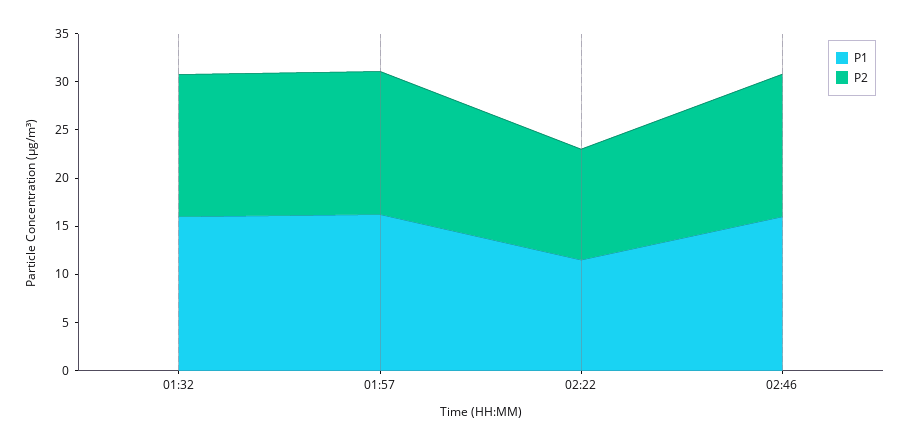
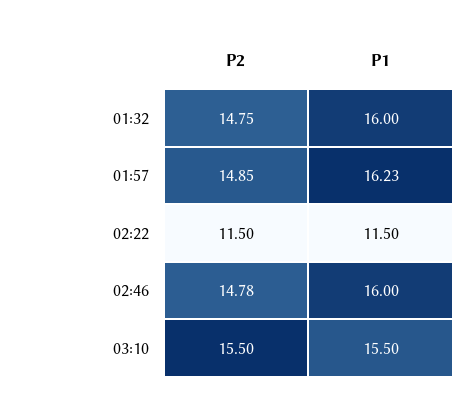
P2, 03:10: none -> 15.5
P1, 03:10: none -> 15.5

